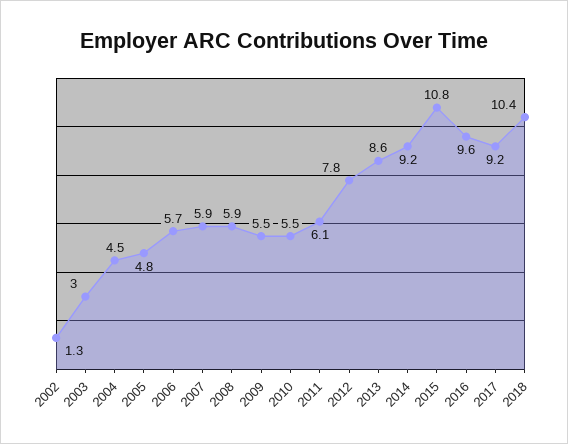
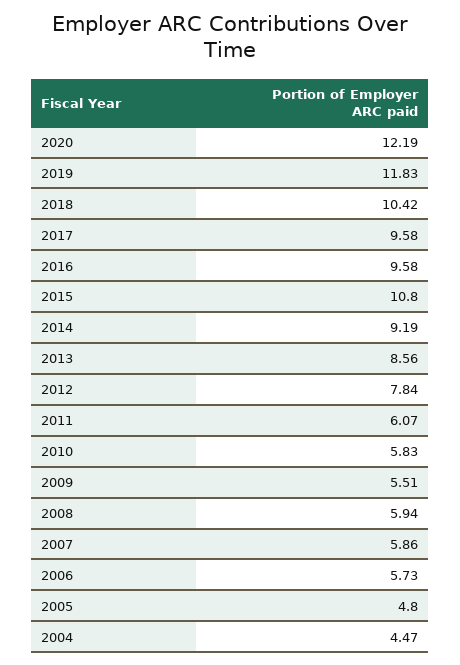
2002: 1.3 -> none
2003: 3 -> none
2010: 5.5 -> 5.83
2017: 9.2 -> 9.58
2020: none -> 12.19
2019: none -> 11.83

